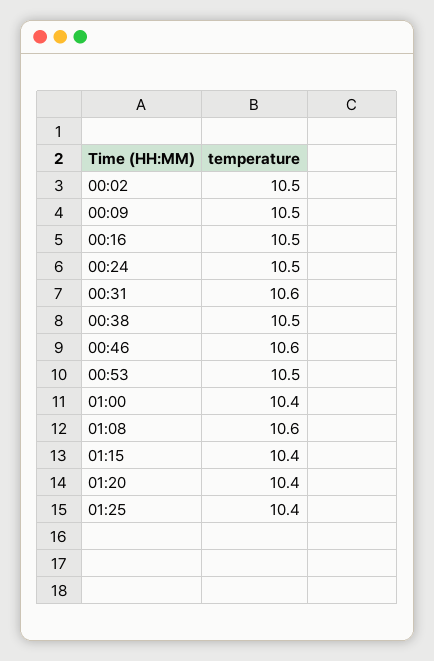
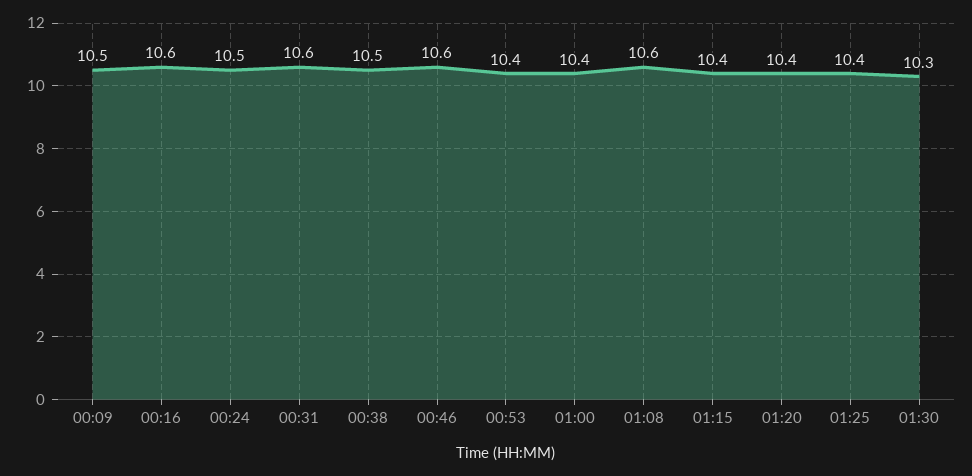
00:02: 10.5 -> none
00:16: 10.5 -> 10.6
00:53: 10.5 -> 10.4
01:30: none -> 10.3

